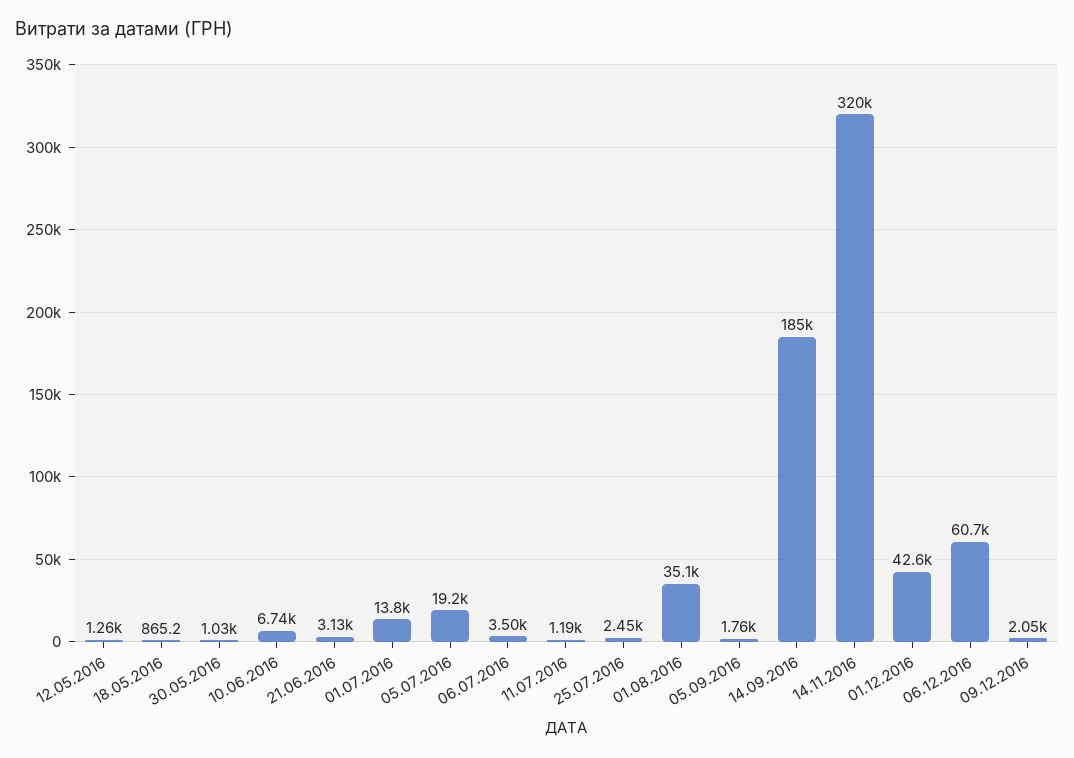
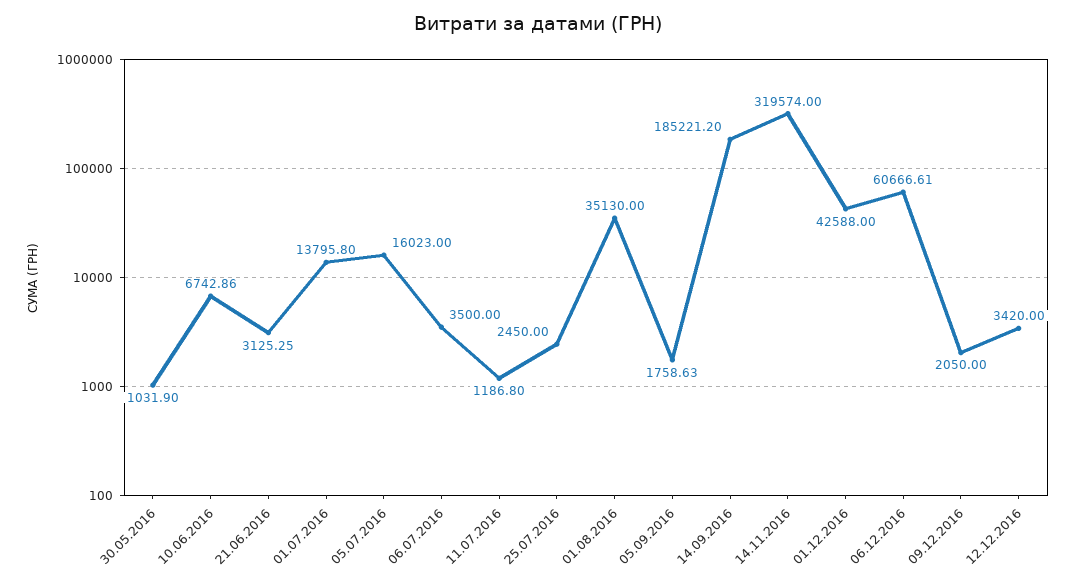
12.05.2016: 1260 -> none
18.05.2016: 865.2 -> none
05.07.2016: 19200 -> 16023
12.12.2016: none -> 3420

